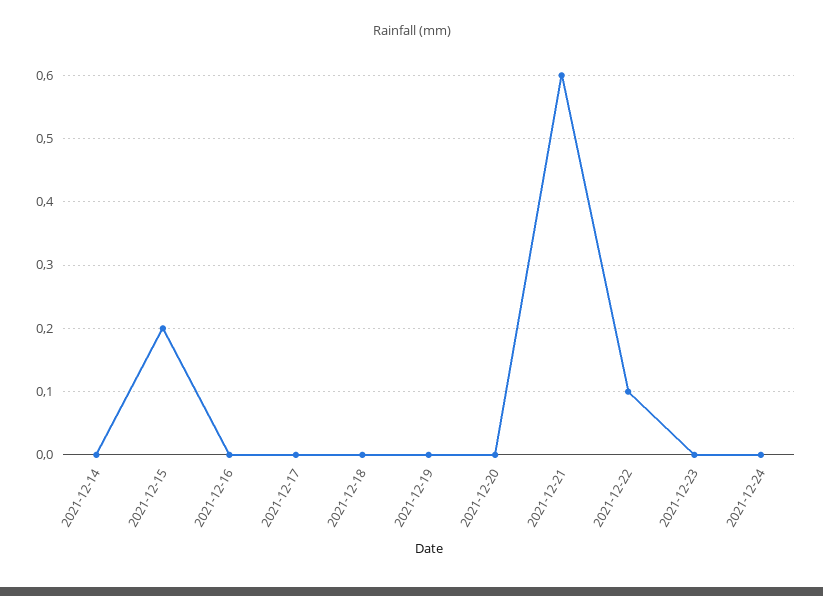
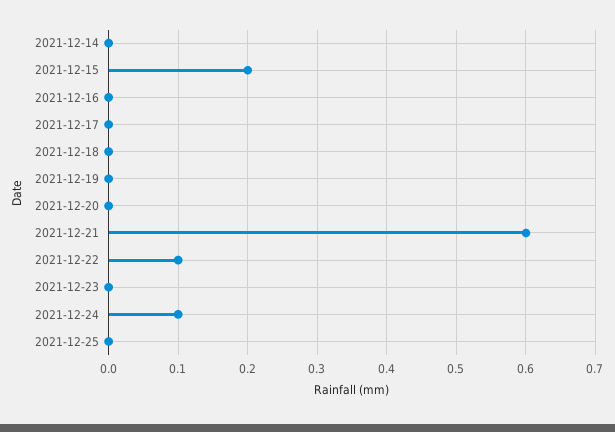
2021-12-24: 0 -> 0.1
2021-12-25: none -> 0

